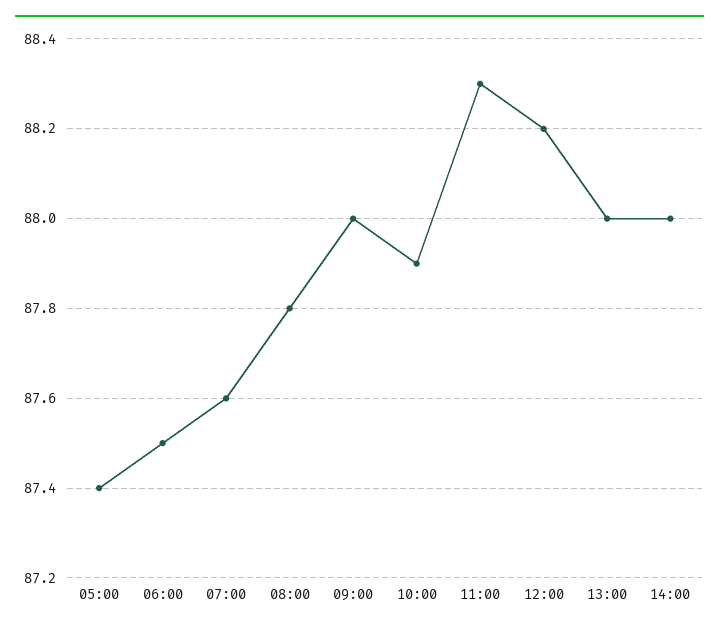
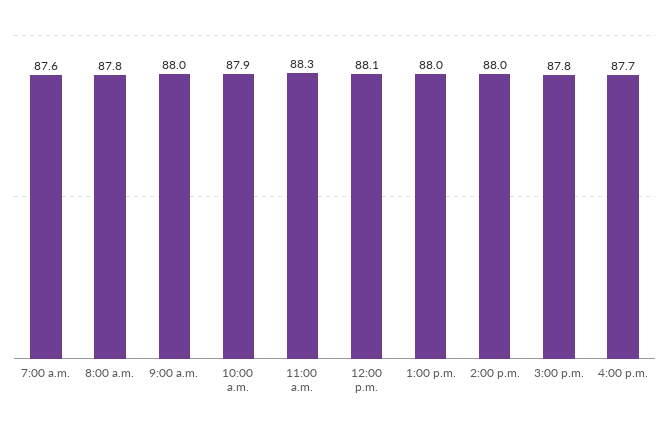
05:00: 87.4 -> none
06:00: 87.5 -> none
12:00: 88.2 -> 88.1
3:00 p.m.: none -> 87.8
4:00 p.m.: none -> 87.7

